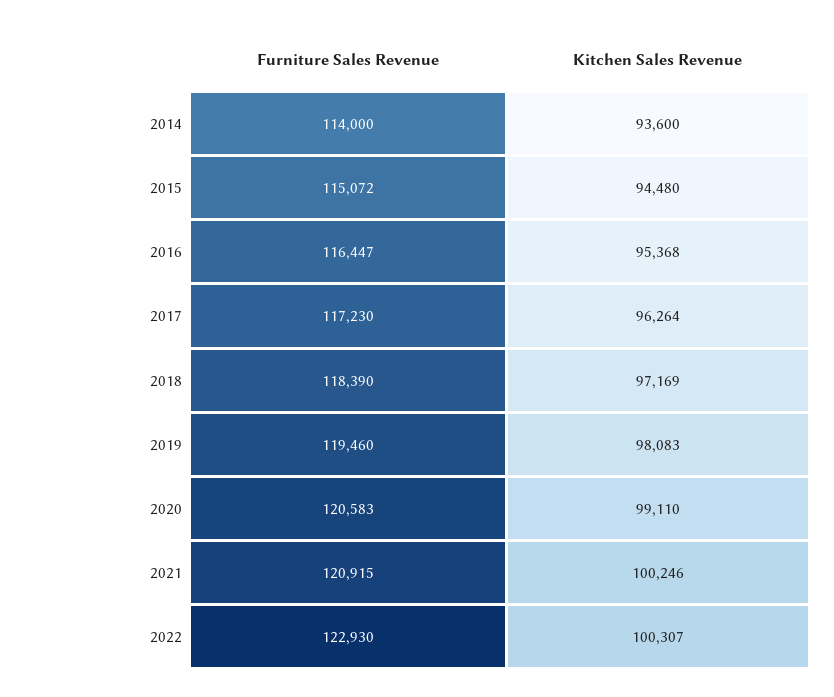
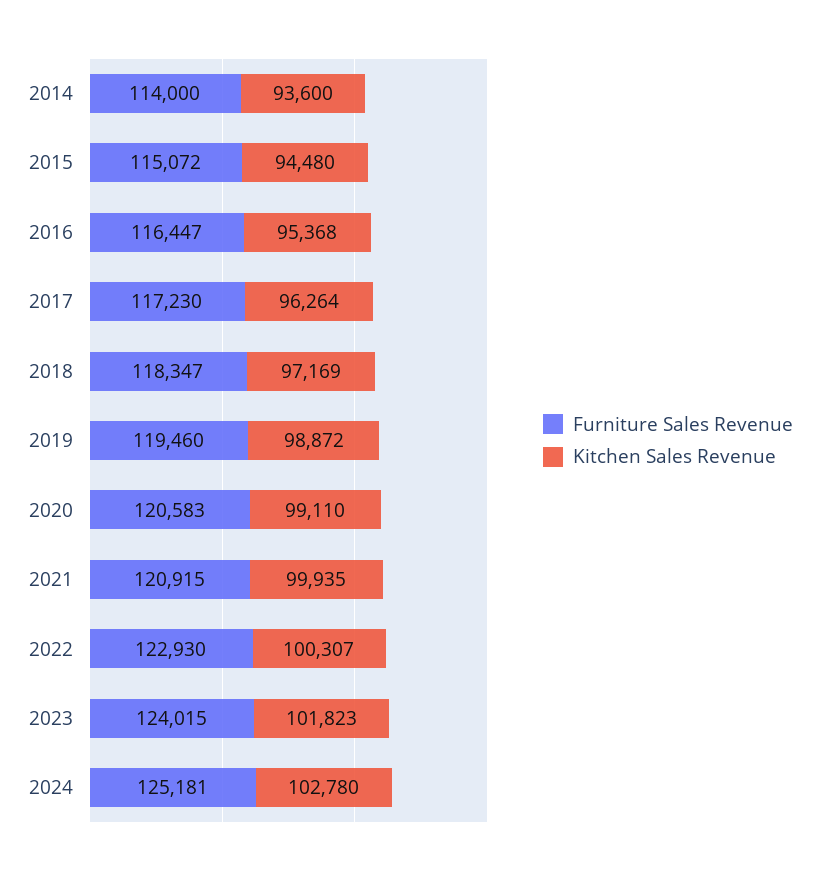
Furniture Sales Revenue, 2018: 118390 -> 118347
Kitchen Sales Revenue, 2019: 98083 -> 98872
Kitchen Sales Revenue, 2021: 100246 -> 99935
Furniture Sales Revenue, 2023: none -> 124015
Kitchen Sales Revenue, 2023: none -> 101823
Furniture Sales Revenue, 2024: none -> 125181
Kitchen Sales Revenue, 2024: none -> 102780

